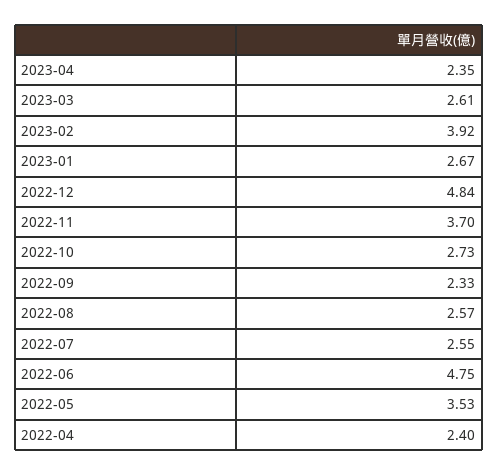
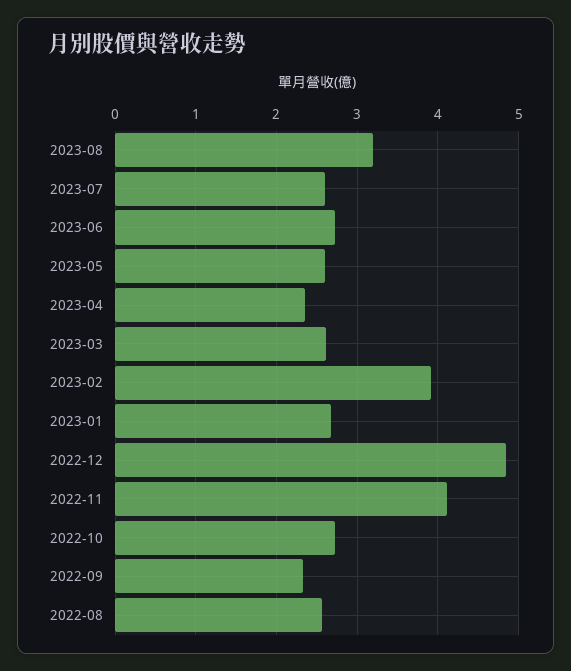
2022-11: 3.7 -> 4.1
2022-07: 2.55 -> none
2022-06: 4.75 -> none
2022-05: 3.53 -> none
2022-04: 2.4 -> none
2023-08: none -> 3.2
2023-07: none -> 2.6
2023-06: none -> 2.7
2023-05: none -> 2.6

